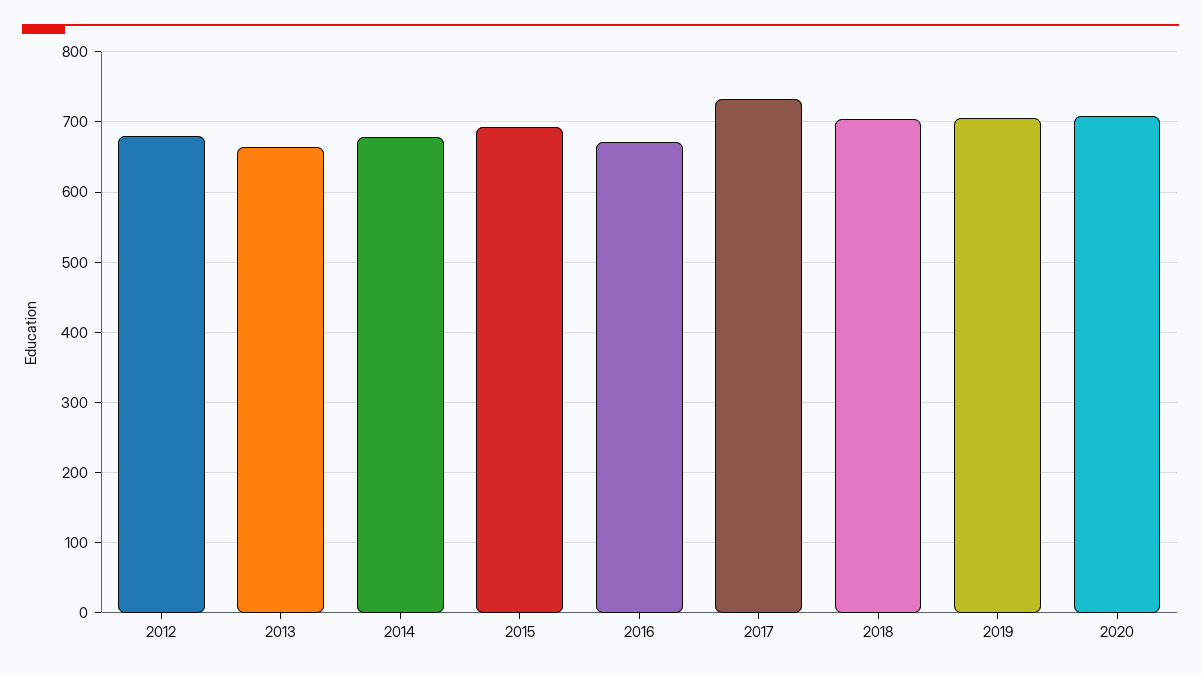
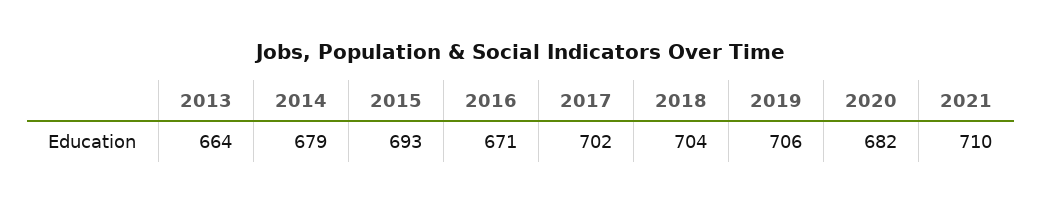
2012: 680 -> none
2017: 730 -> 702
2020: 710 -> 682
2021: none -> 710

